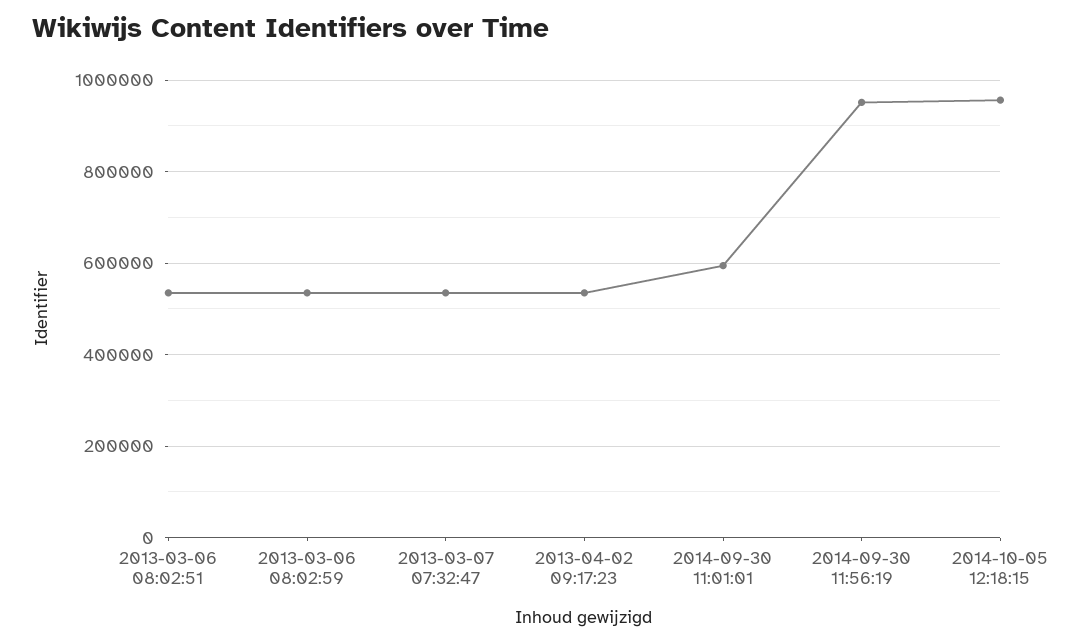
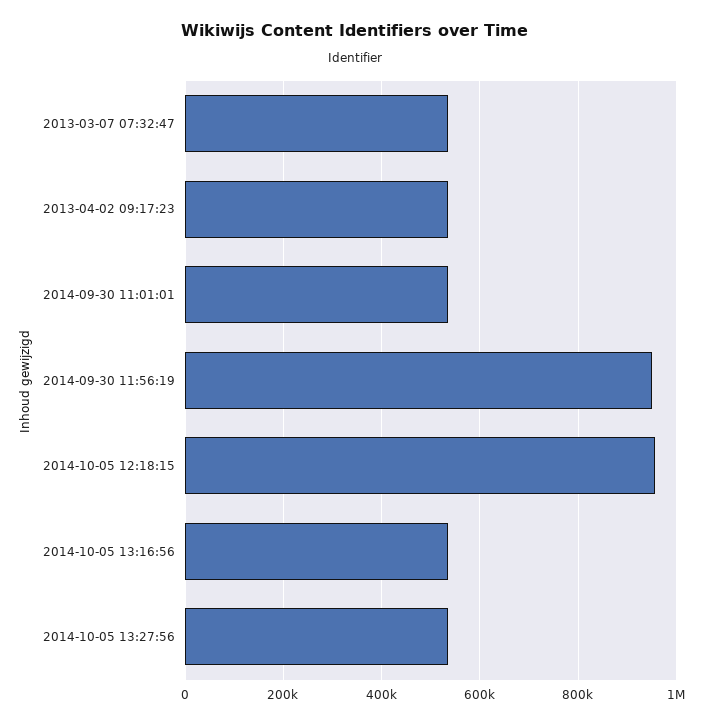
2013-03-06 08:02:51: 540000 -> none
2013-03-06 08:02:59: 540000 -> none
2014-09-30 11:01:01: 600000 -> 540000
2014-10-05 13:16:56: none -> 540000
2014-10-05 13:27:56: none -> 540000

